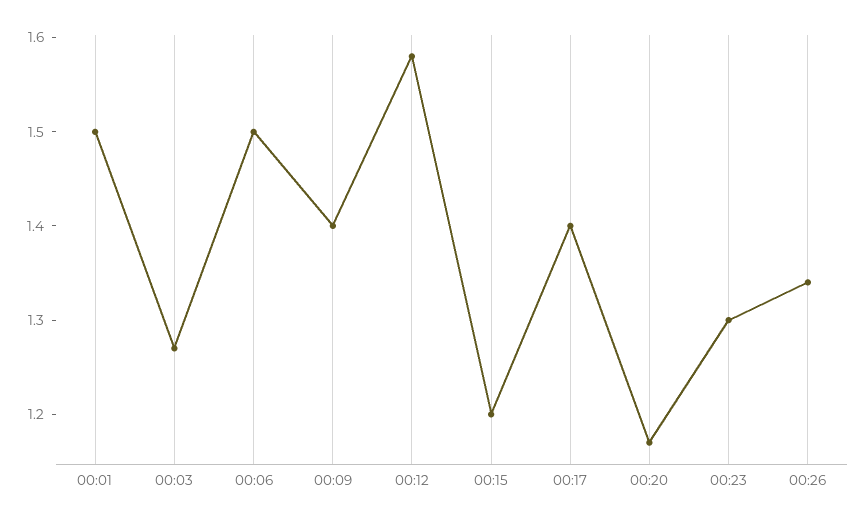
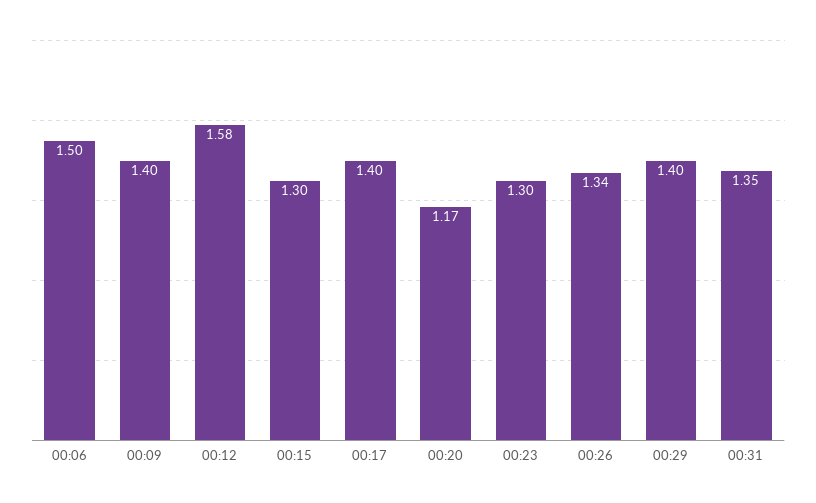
00:01: 1.5 -> none
00:03: 1.27 -> none
00:15: 1.2 -> 1.3
00:29: none -> 1.4
00:31: none -> 1.35

